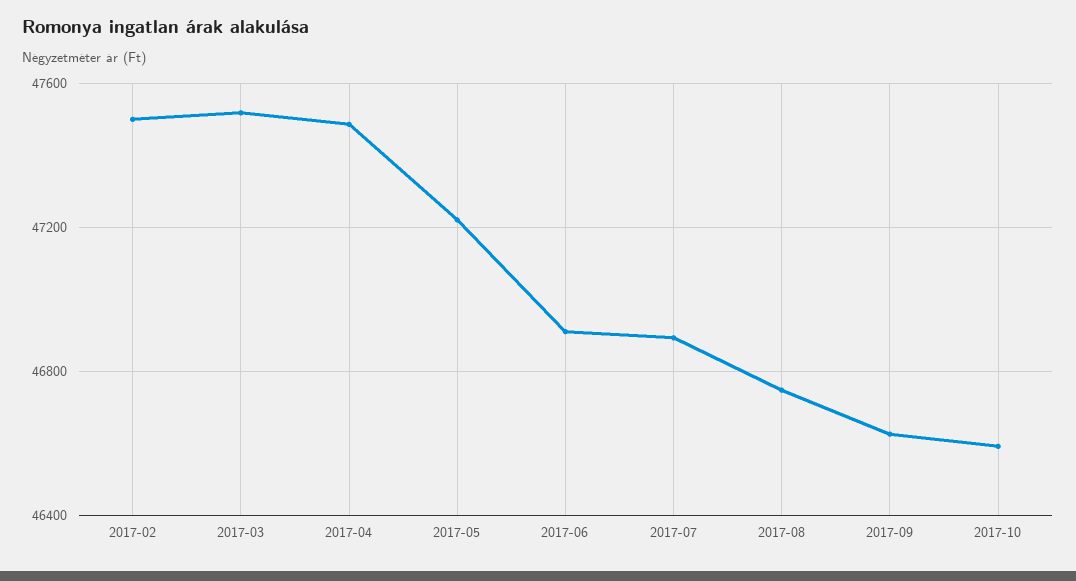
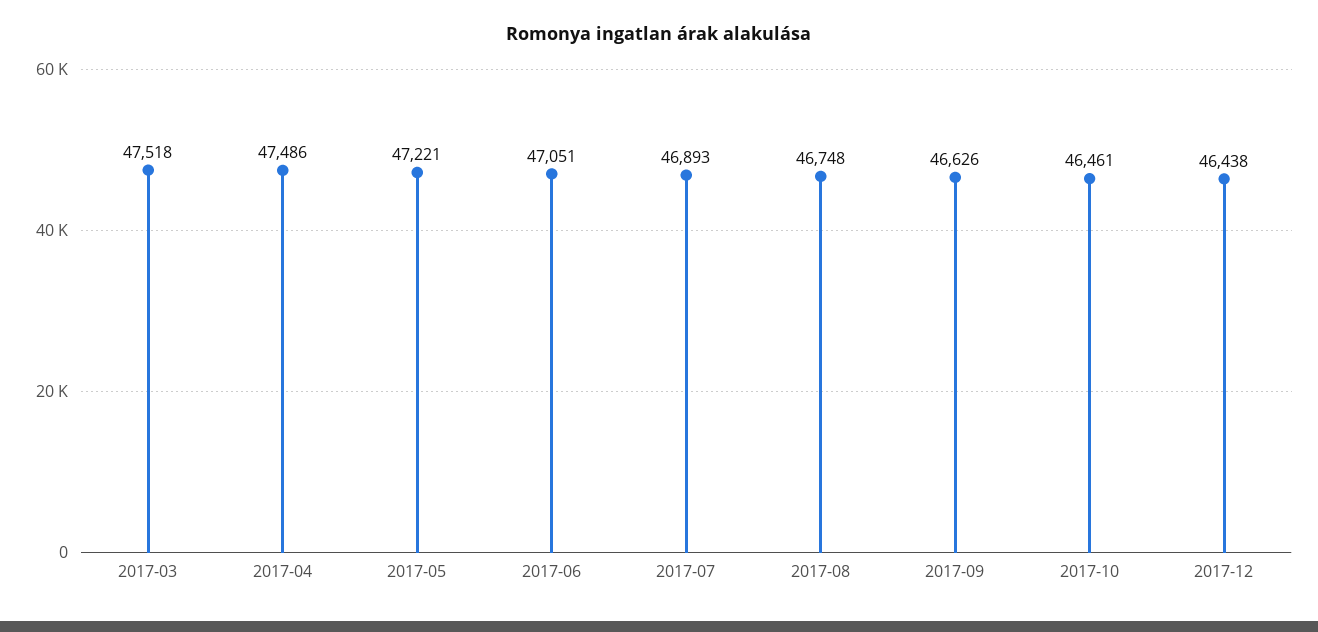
2017-02: 47500 -> none
2017-06: 46900 -> 47051
2017-10: 46600 -> 46461
2017-12: none -> 46438

